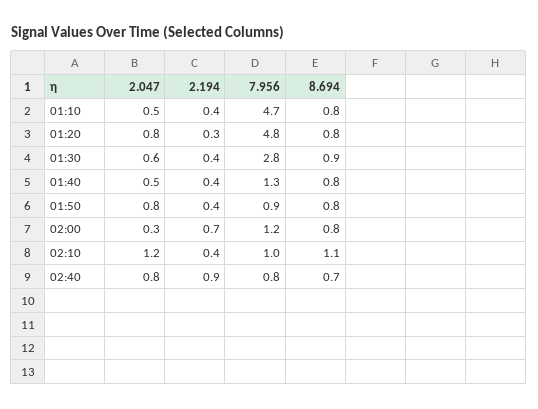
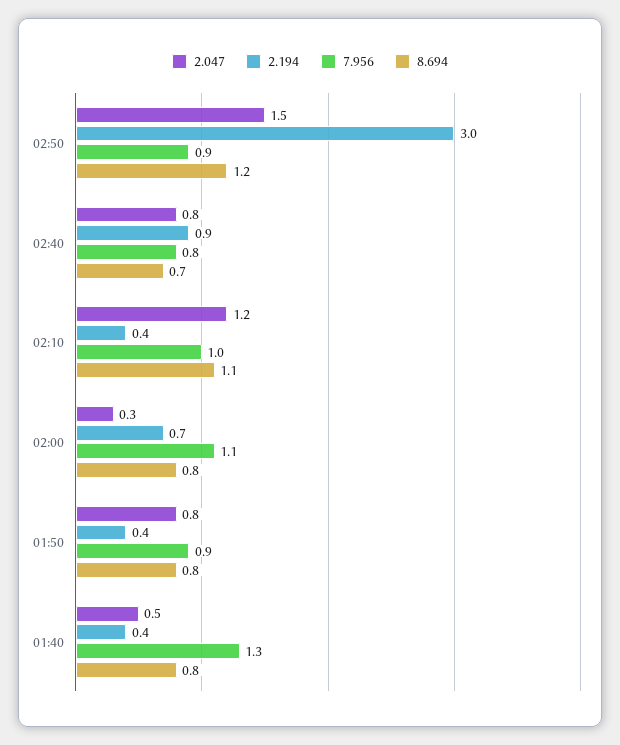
2.047, 01:10: 0.5 -> none
2.194, 01:10: 0.4 -> none
7.956, 01:10: 4.7 -> none
8.694, 01:10: 0.8 -> none
2.047, 01:20: 0.8 -> none
2.194, 01:20: 0.3 -> none
7.956, 01:20: 4.8 -> none
8.694, 01:20: 0.8 -> none
2.047, 01:30: 0.6 -> none
2.194, 01:30: 0.4 -> none
7.956, 01:30: 2.8 -> none
8.694, 01:30: 0.9 -> none
7.956, 02:00: 1.2 -> 1.1
2.047, 02:50: none -> 1.5
2.194, 02:50: none -> 3
7.956, 02:50: none -> 0.9
8.694, 02:50: none -> 1.2

